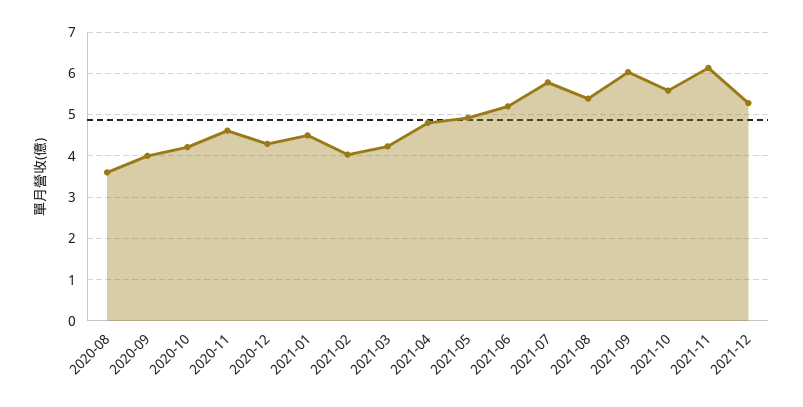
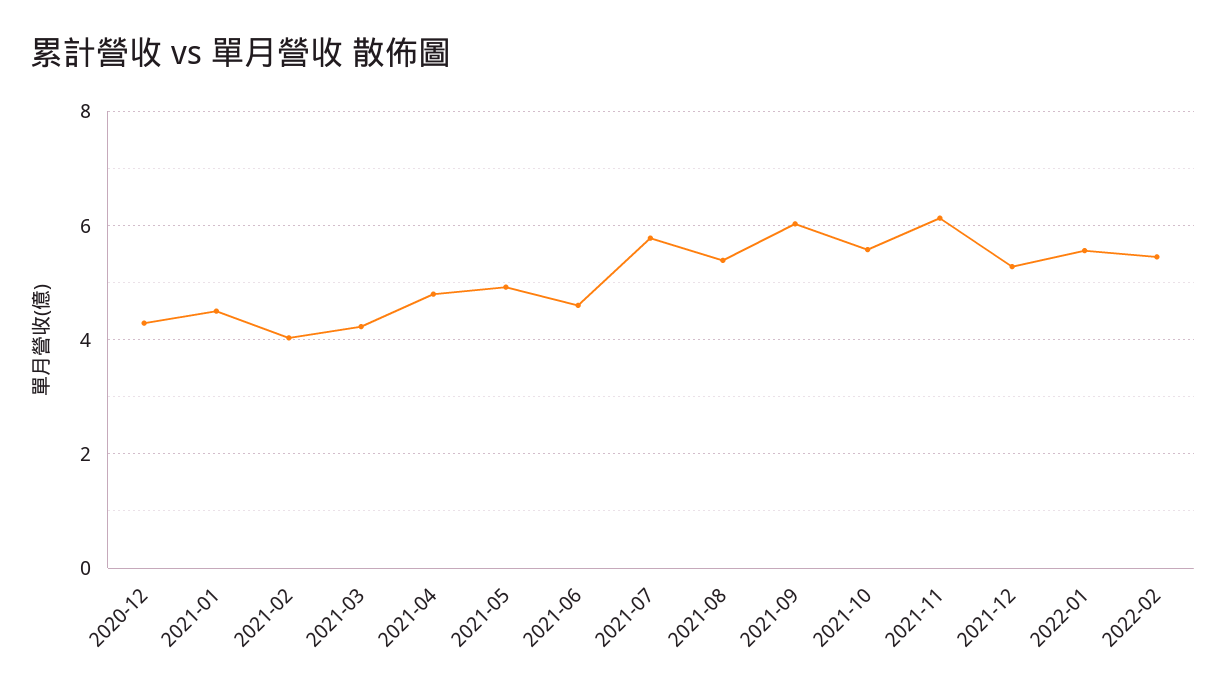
2020-08: 3.6 -> none
2020-09: 4 -> none
2020-10: 4.2 -> none
2020-11: 4.6 -> none
2021-06: 5.2 -> 4.6
2022-01: none -> 5.6
2022-02: none -> 5.4

